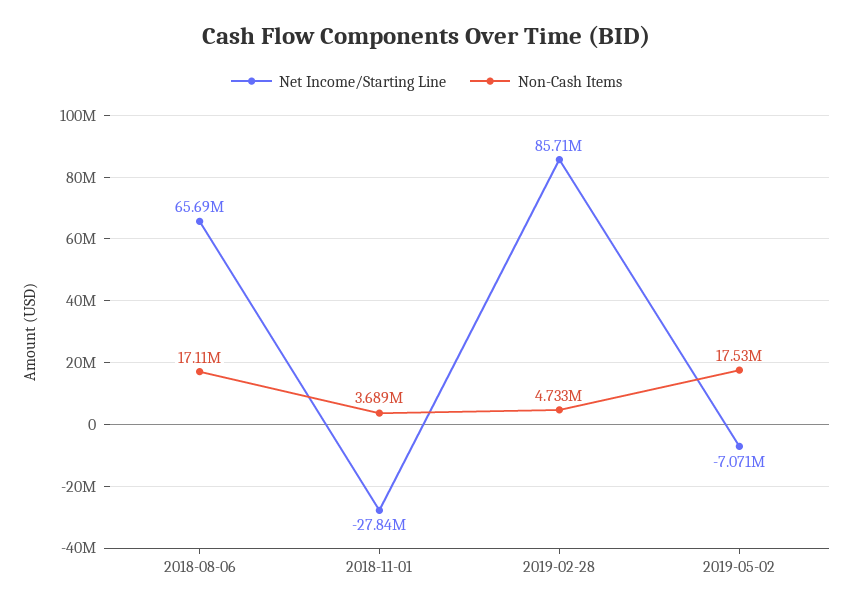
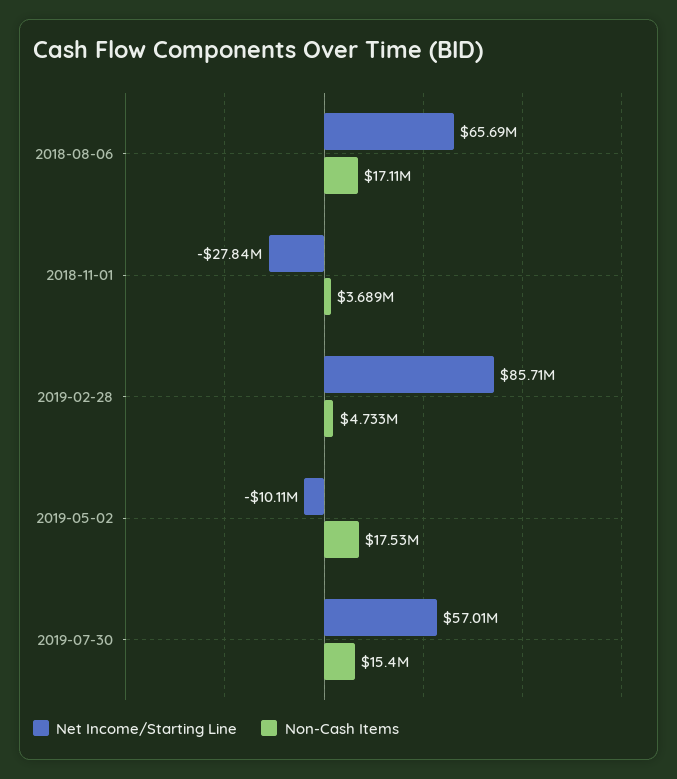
Net Income/Starting Line, 2019-05-02: -7071000 -> -10110000
Net Income/Starting Line, 2019-07-30: none -> 57010000
Non-Cash Items, 2019-07-30: none -> 15400000

